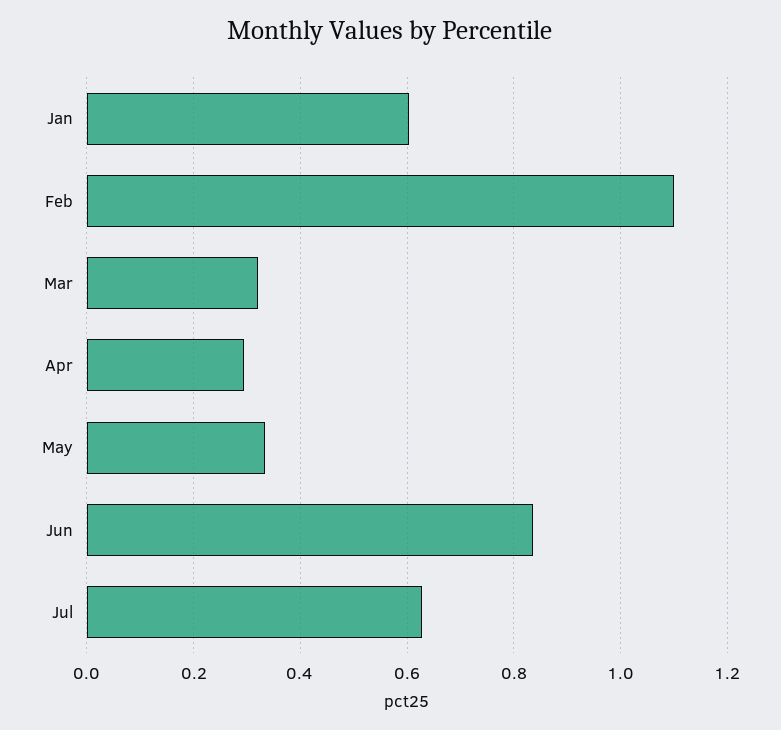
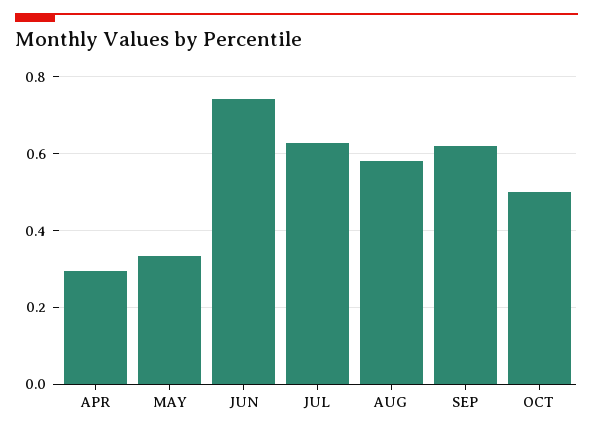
Jan: 0.6 -> none
Feb: 1.1 -> none
Mar: 0.32 -> none
Jun: 0.84 -> 0.74
AUG: none -> 0.58
SEP: none -> 0.62
OCT: none -> 0.5

